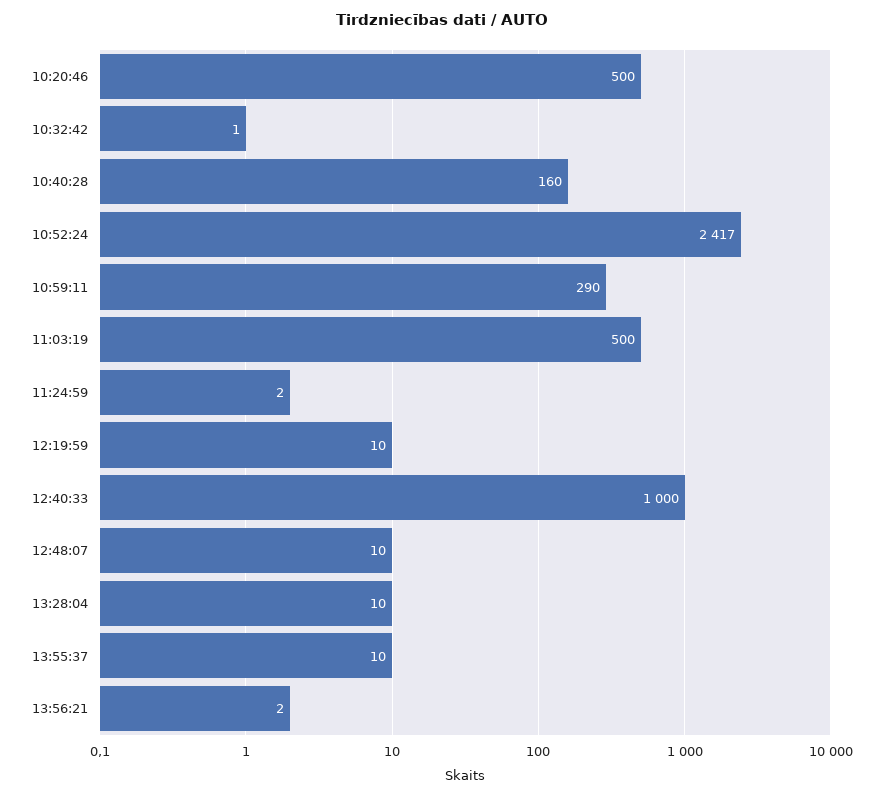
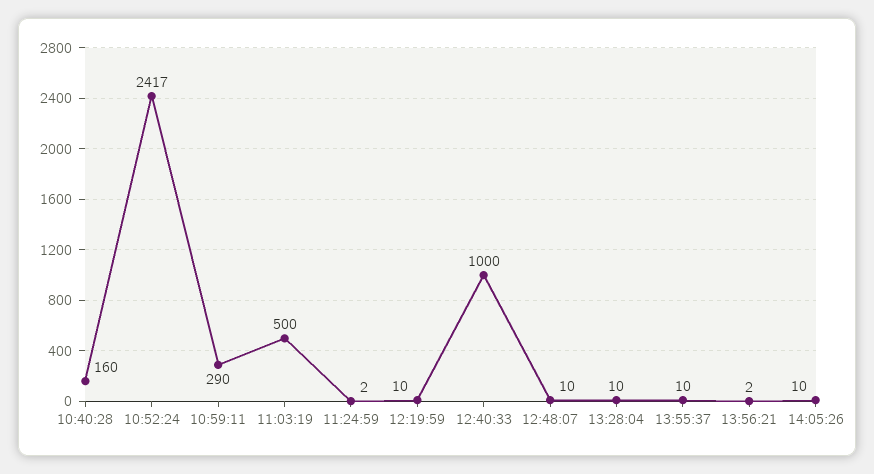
10:20:46: 500 -> none
10:32:42: 1 -> none
14:05:26: none -> 10

